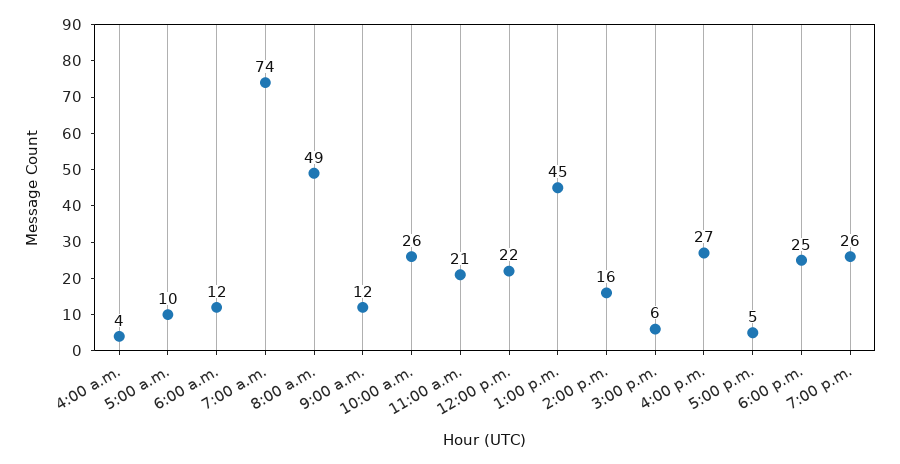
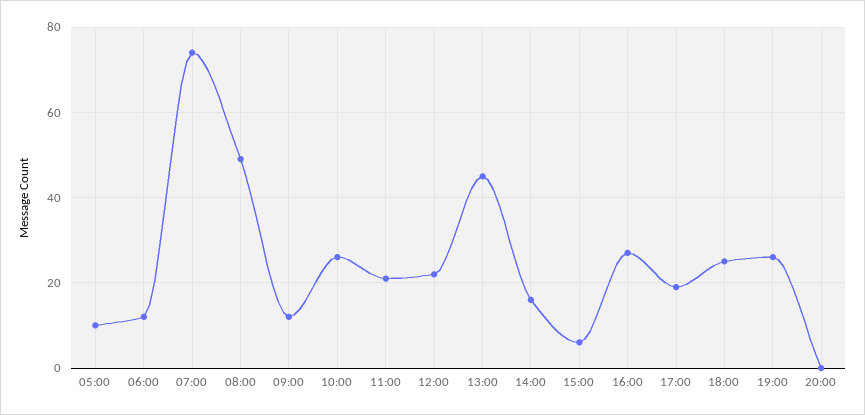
4:00 a.m.: 4 -> none
5:00 p.m.: 5 -> 20
20:00: none -> 0

